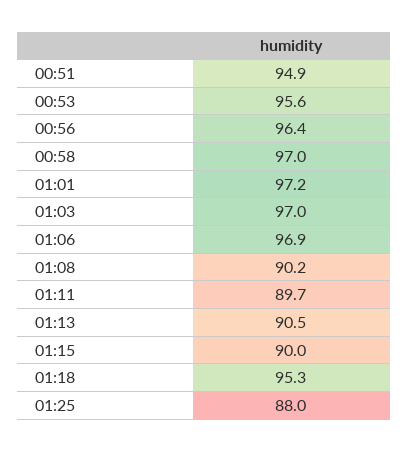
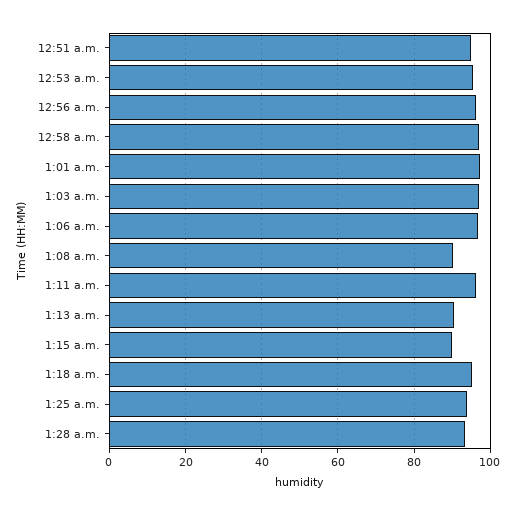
01:11: 89.7 -> 96
01:25: 88 -> 94
1:28 a.m.: none -> 94

